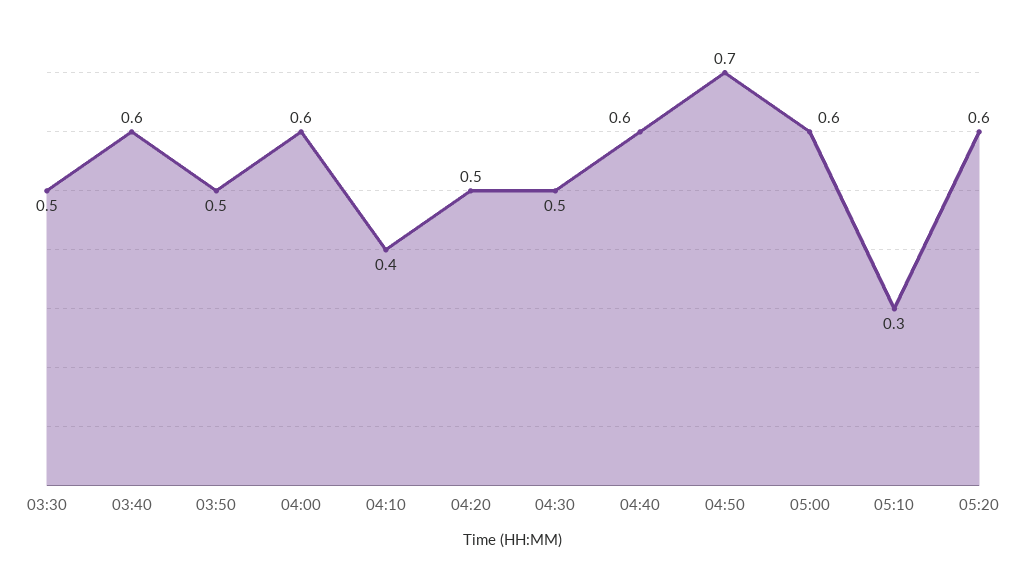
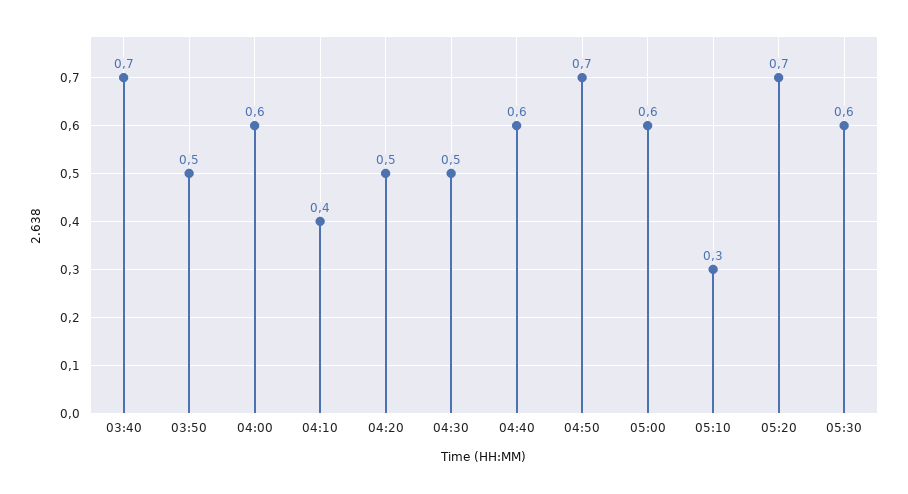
03:30: 0.5 -> none
03:40: 0.6 -> 0.7
05:20: 0.6 -> 0.7
05:30: none -> 0.6

